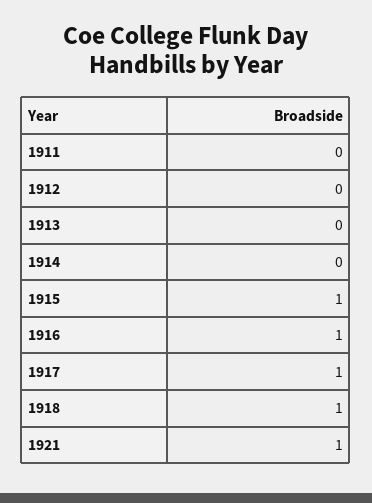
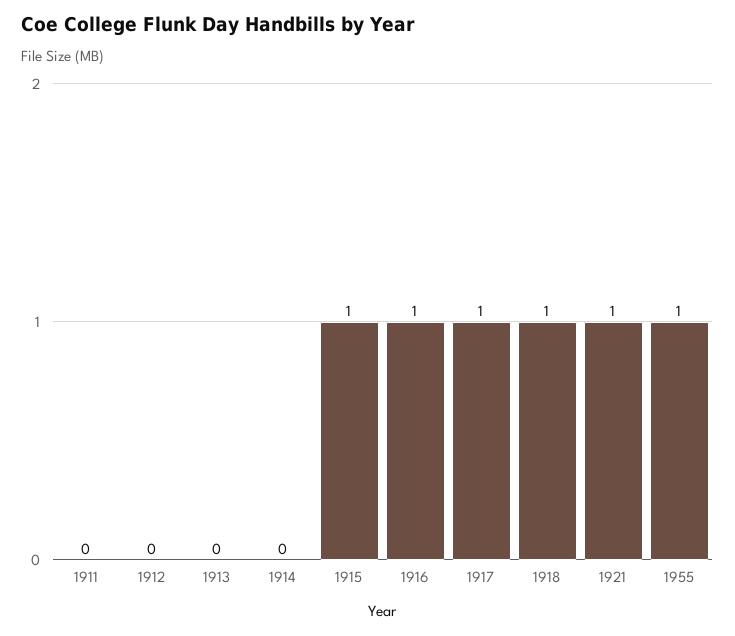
1955: none -> 1

